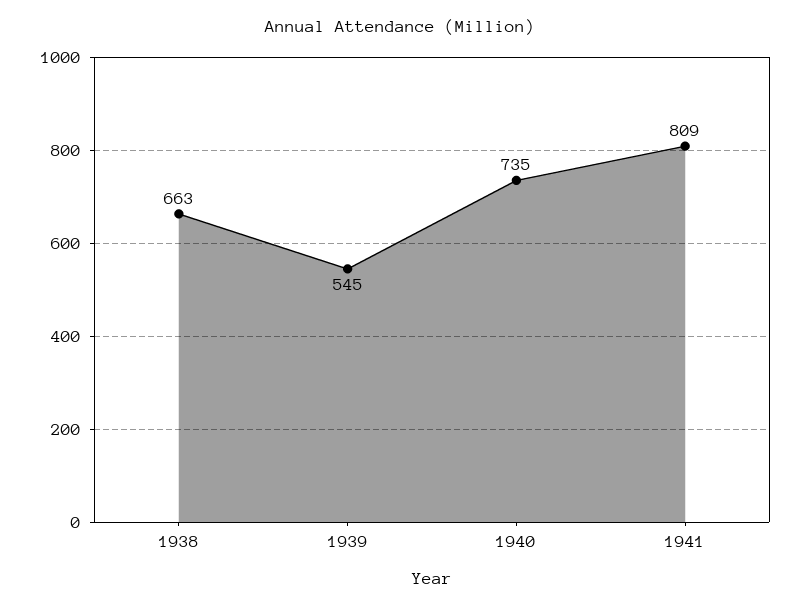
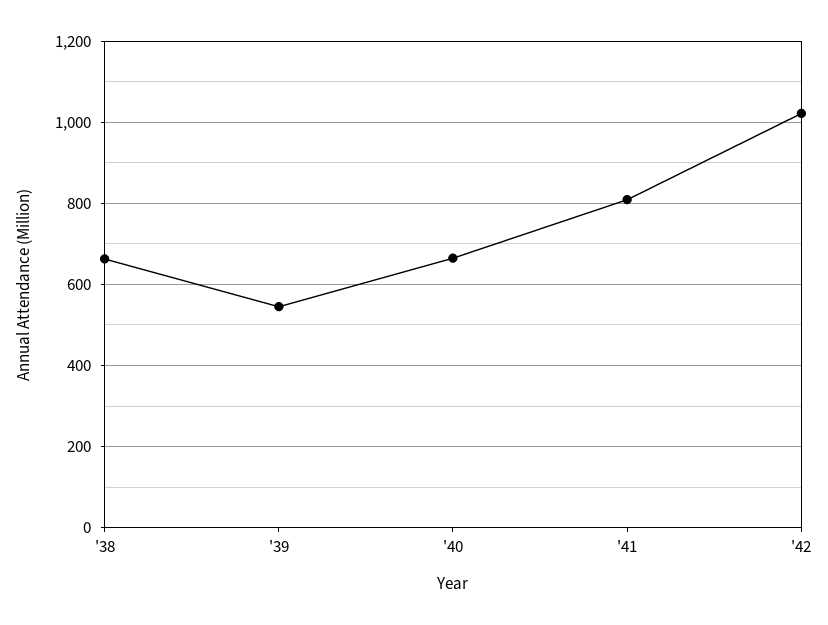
1940: 735 -> 660
'42: none -> 1020

